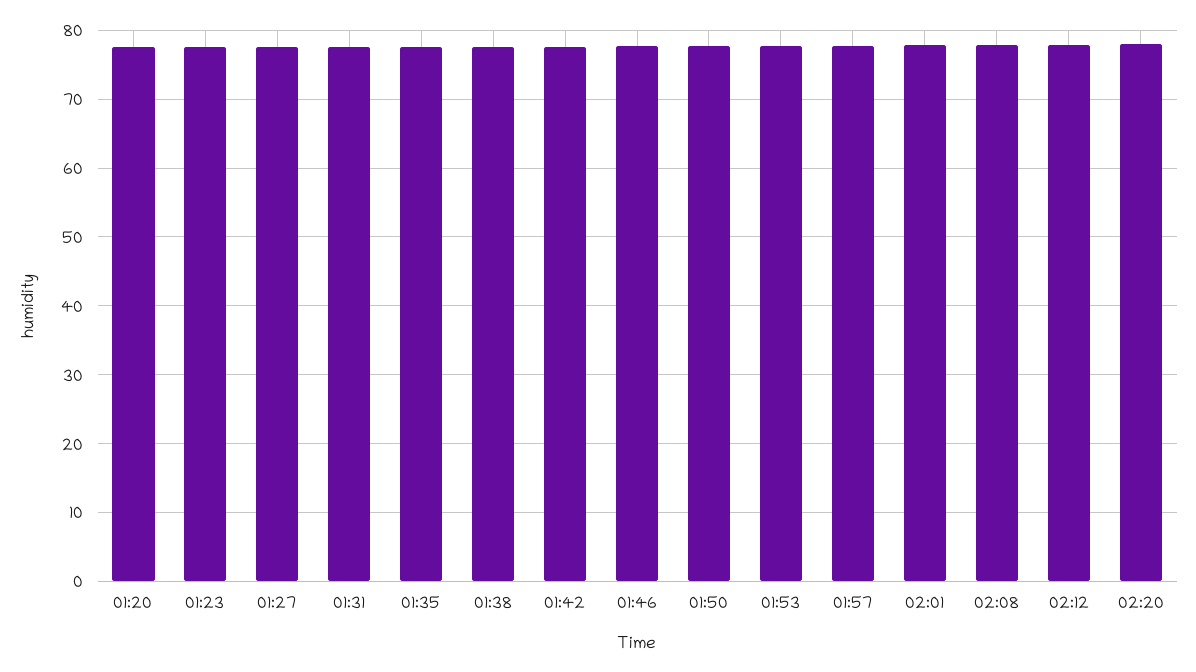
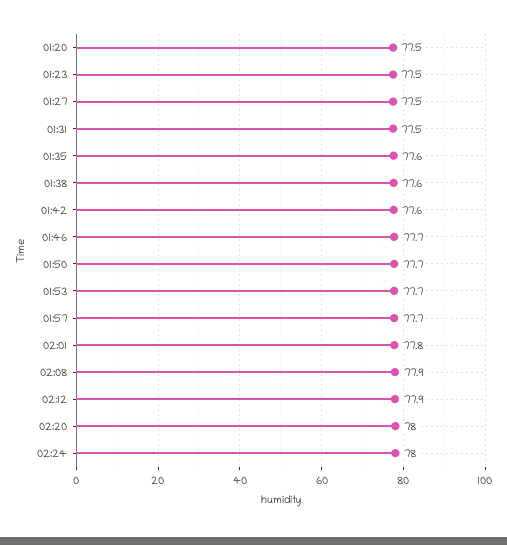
02:24: none -> 78

